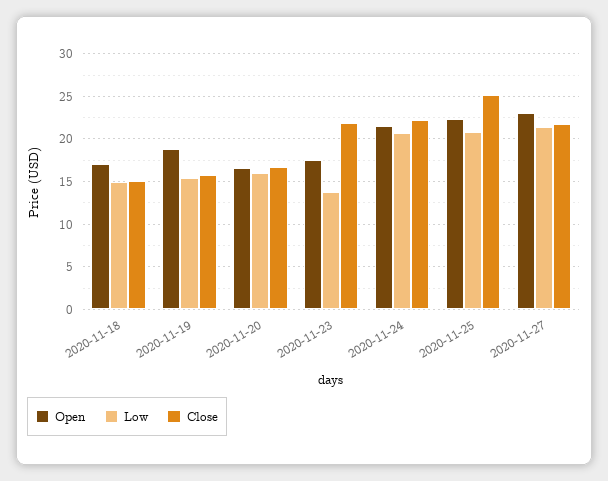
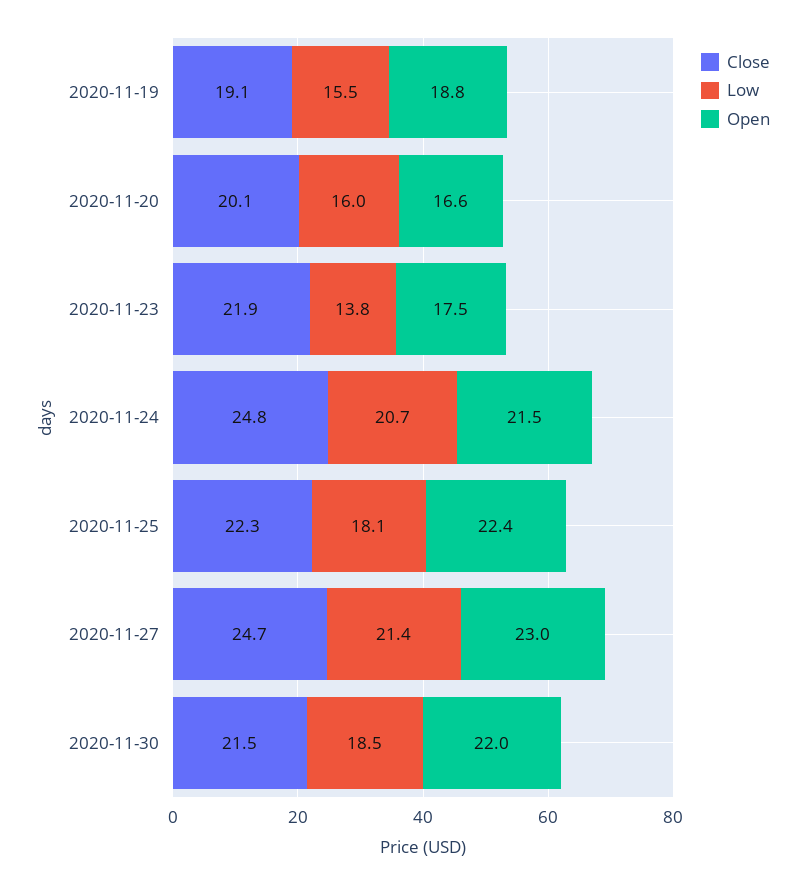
Open, 2020-11-18: 17 -> none
Low, 2020-11-18: 15 -> none
Close, 2020-11-18: 15 -> none
Close, 2020-11-19: 16 -> 19.1
Close, 2020-11-20: 17 -> 20.1
Close, 2020-11-24: 22 -> 24.8
Low, 2020-11-25: 21 -> 18.1
Close, 2020-11-25: 25 -> 22.3
Close, 2020-11-27: 22 -> 24.7
Close, 2020-11-30: none -> 21.5
Low, 2020-11-30: none -> 18.5
Open, 2020-11-30: none -> 22

